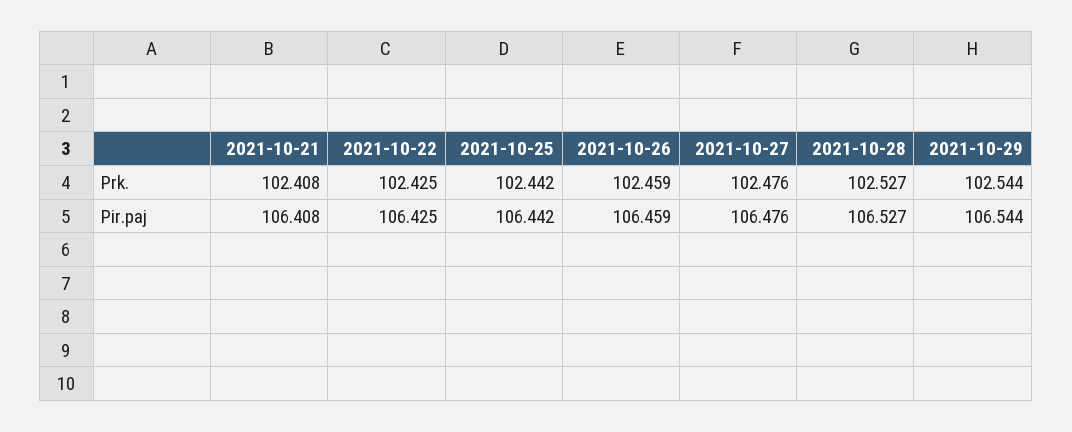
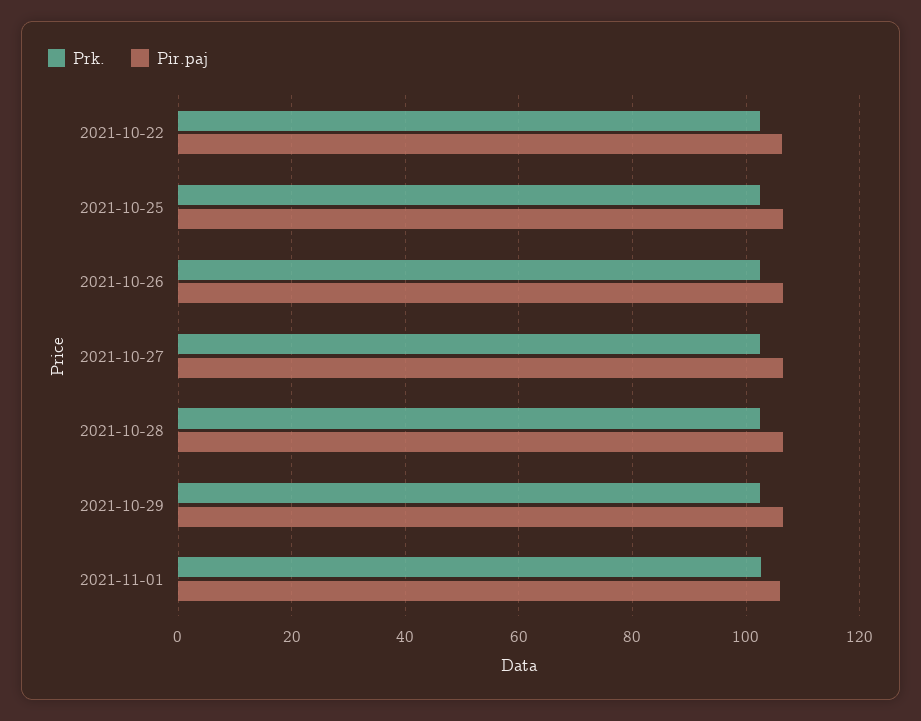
Prk., 2021-10-21: 102.408 -> none
Pir.paj, 2021-10-21: 106.408 -> none
Prk., 2021-11-01: none -> 102
Pir.paj, 2021-11-01: none -> 106

